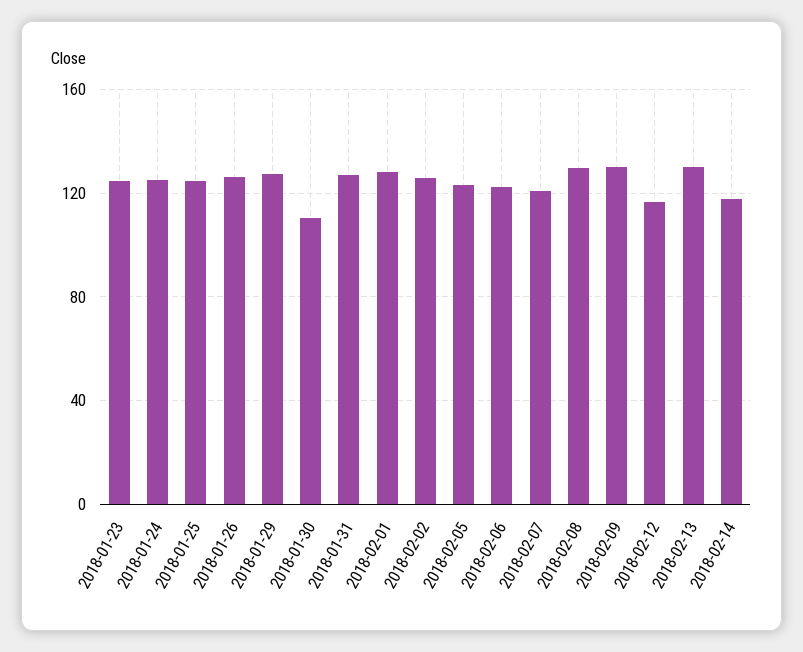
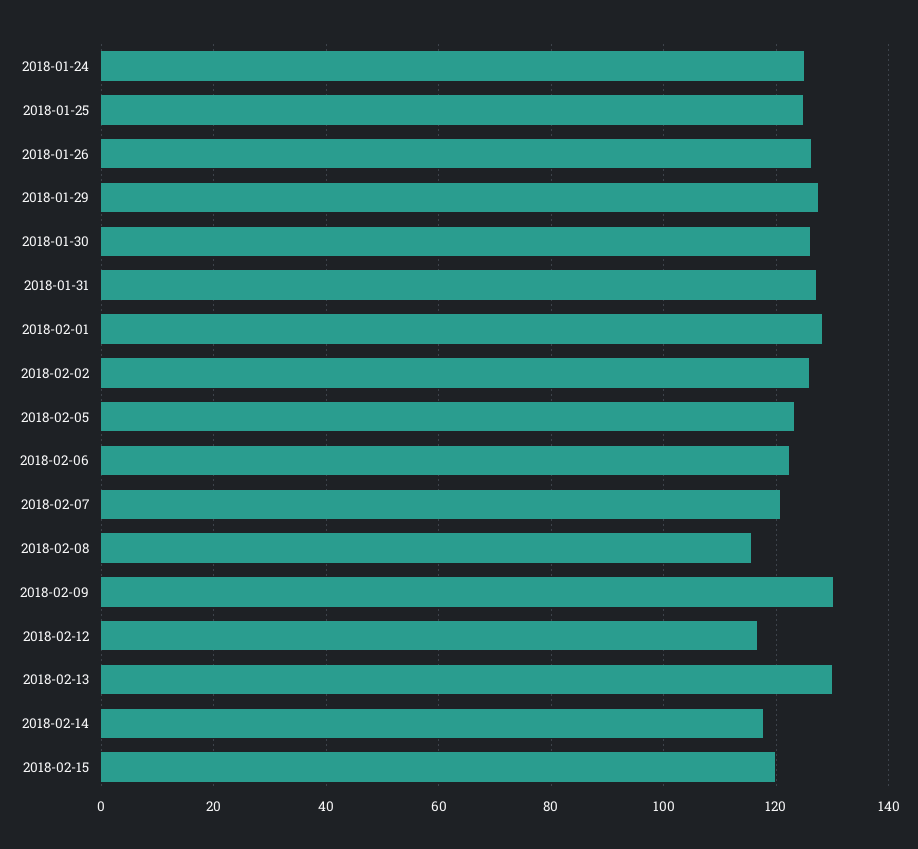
2018-01-23: 125 -> none
2018-01-30: 110 -> 126
2018-02-08: 130 -> 116
2018-02-15: none -> 120

